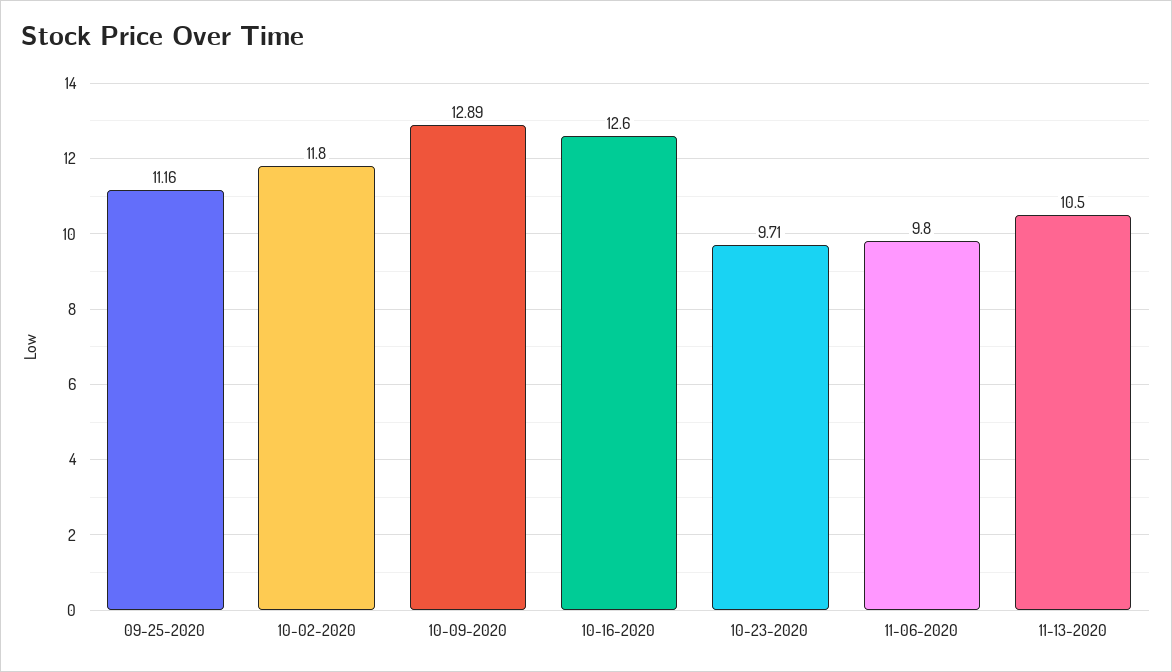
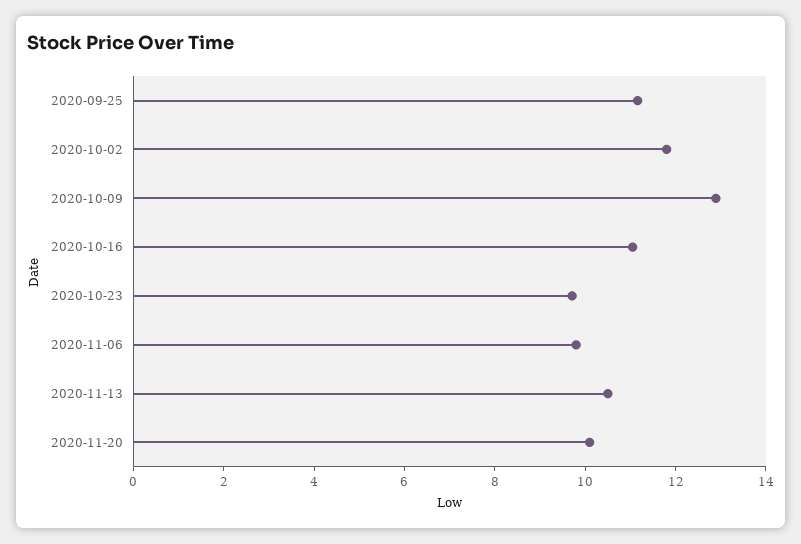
10-16-2020: 12.6 -> 11
2020-11-20: none -> 10

